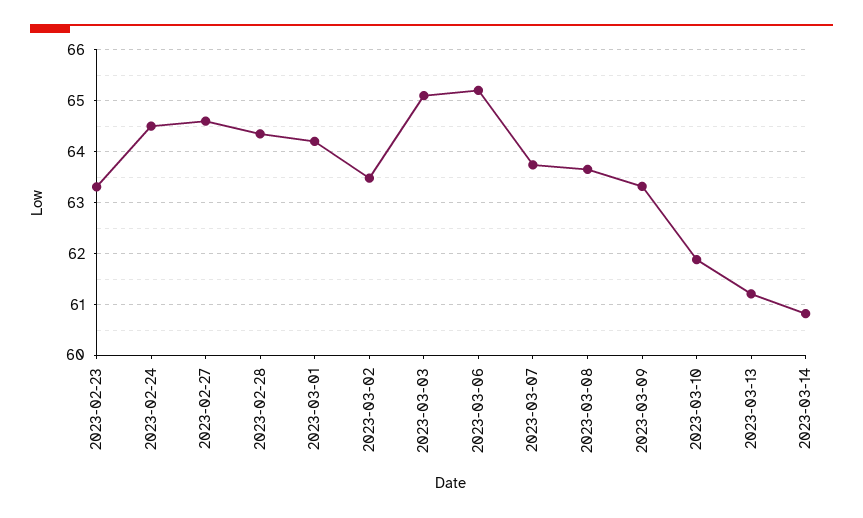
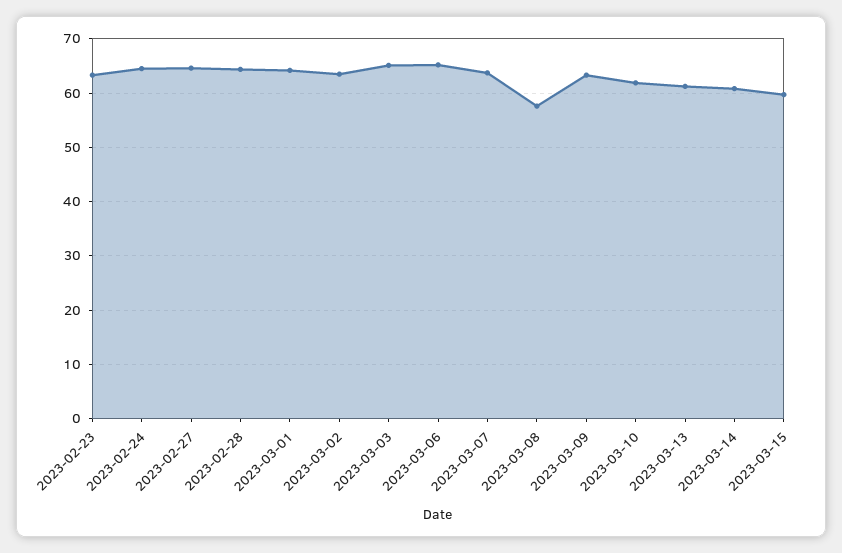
2023-03-08: 63.6 -> 58
2023-03-15: none -> 60

